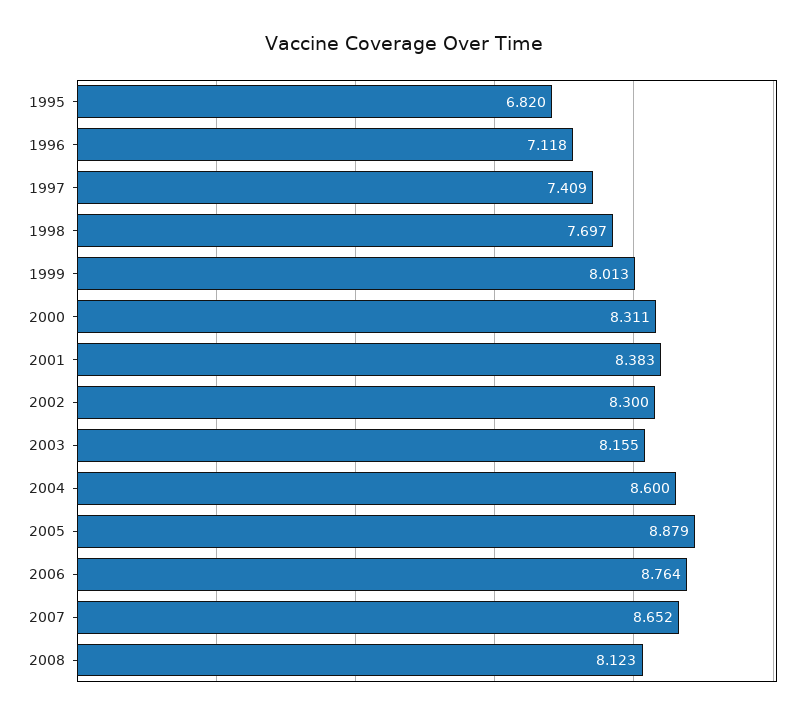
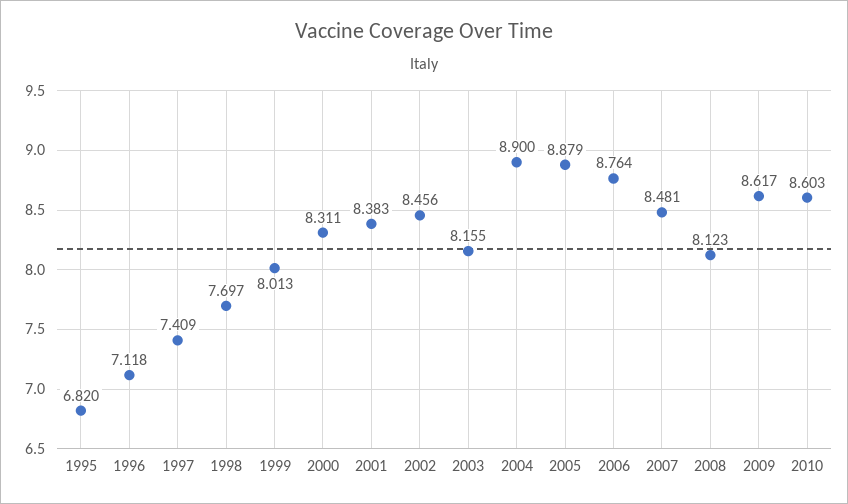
2002: 8.3 -> 8.456
2004: 8.6 -> 8.9
2007: 8.652 -> 8.481
2009: none -> 8.617
2010: none -> 8.603

